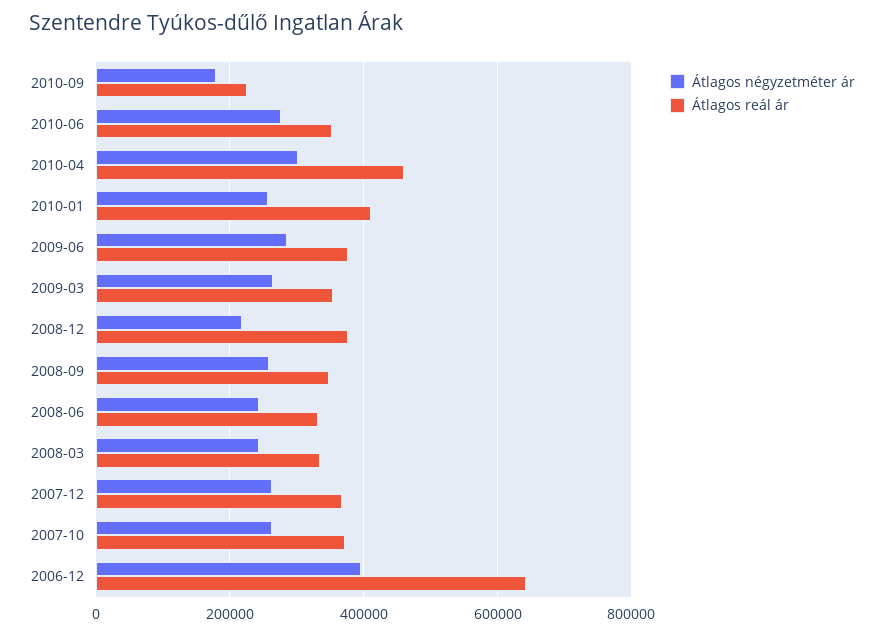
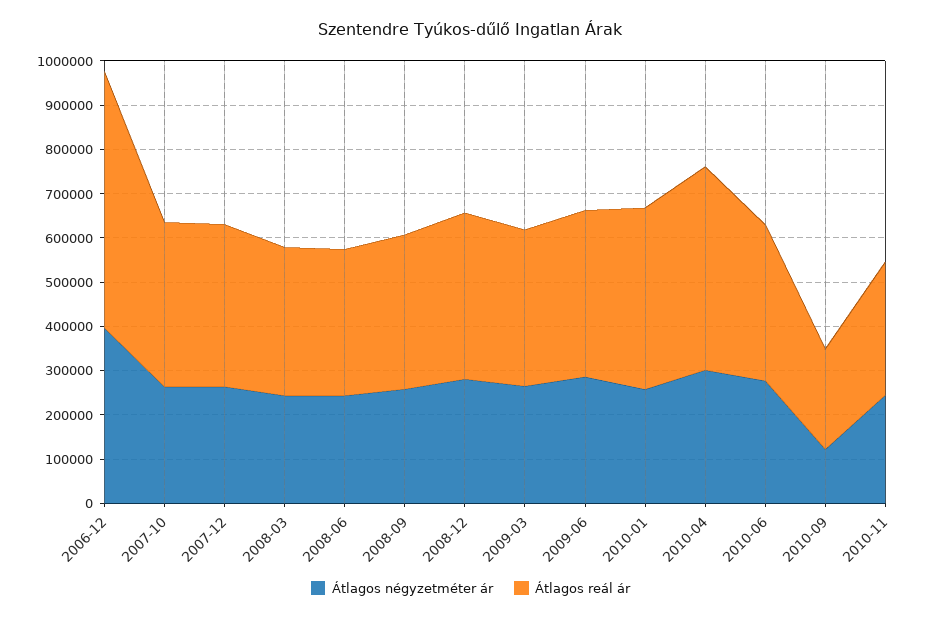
Átlagos négyzetméter ár, 2010-09: 180000 -> 120000
Átlagos négyzetméter ár, 2008-12: 220000 -> 280000
Átlagos reál ár, 2006-12: 640000 -> 580000
Átlagos négyzetméter ár, 2010-11: none -> 240000
Átlagos reál ár, 2010-11: none -> 300000

